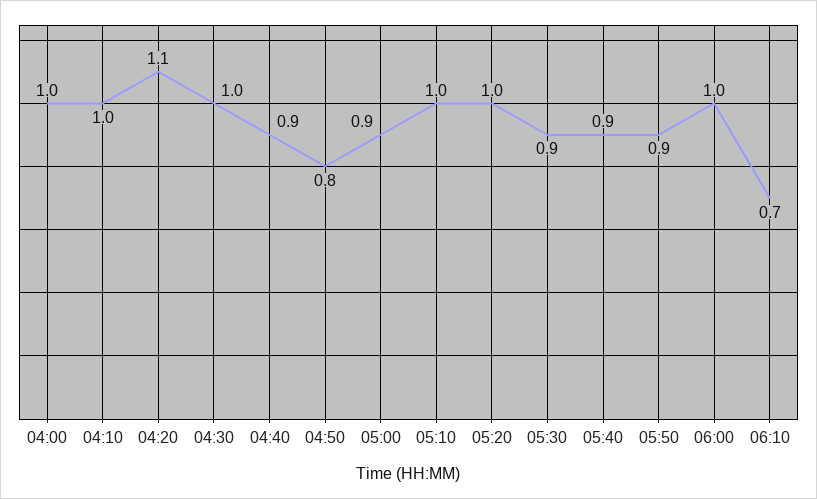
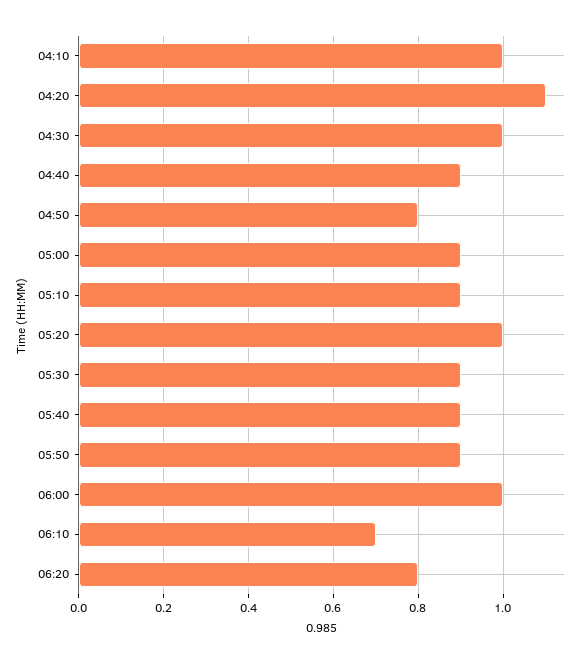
04:00: 1 -> none
05:10: 1 -> 0.9
06:20: none -> 0.8

